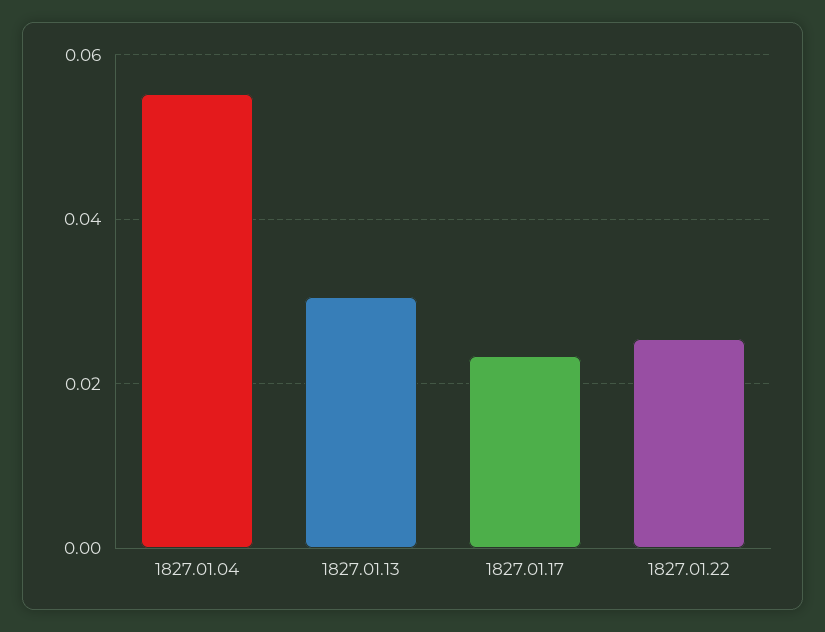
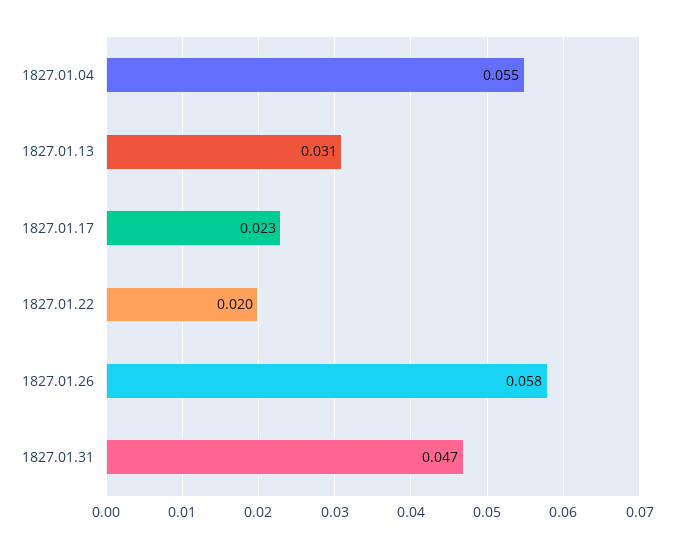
1827.01.22: 0.026 -> 0.02
1827.01.26: none -> 0.058
1827.01.31: none -> 0.047

